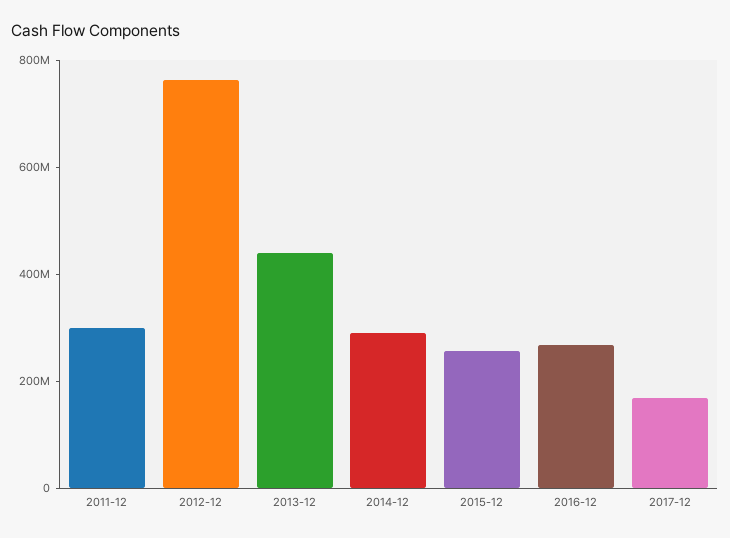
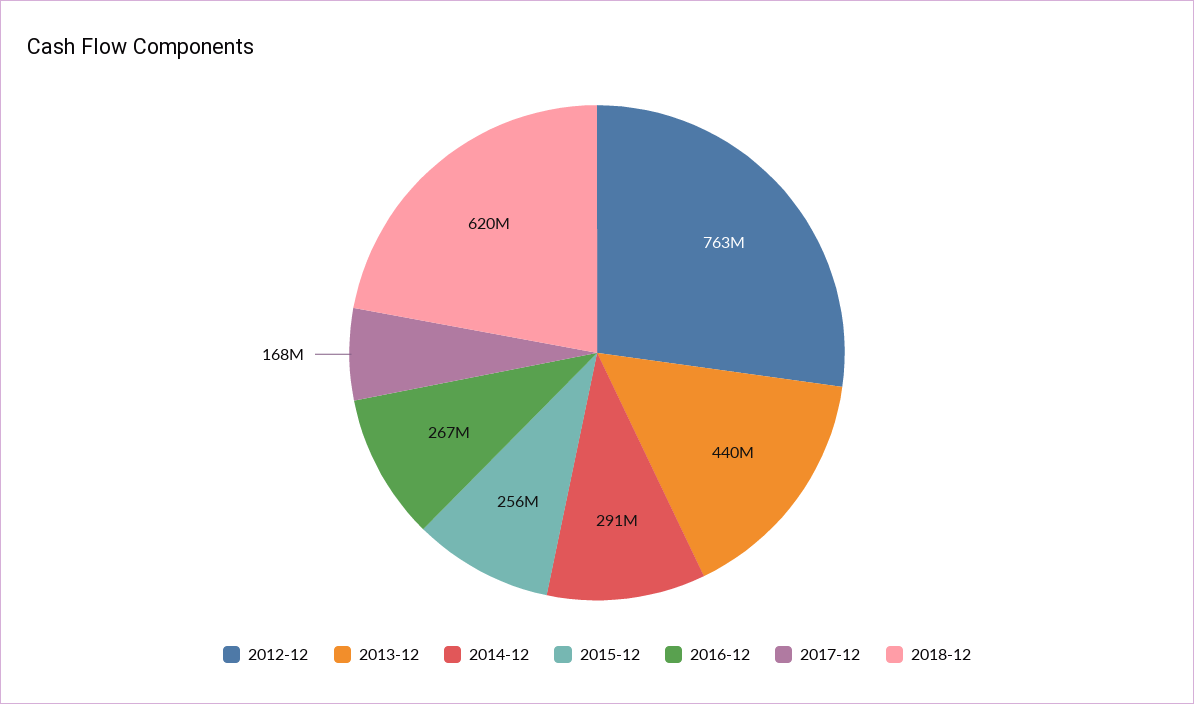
2011-12: 300000000 -> none
2018-12: none -> 620000000

